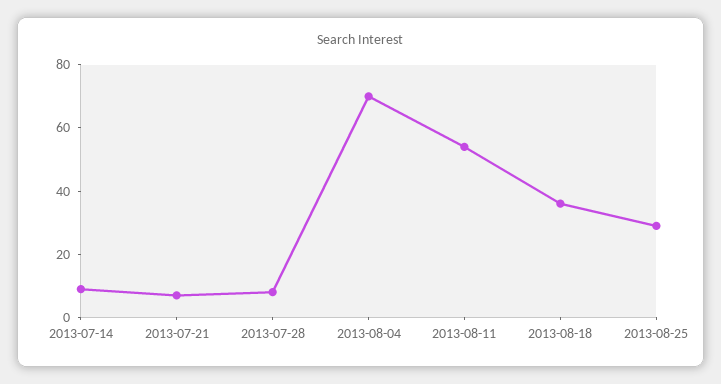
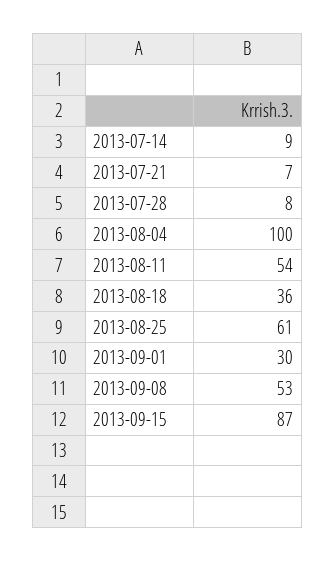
2013-08-04: 70 -> 100
2013-08-25: 30 -> 61
2013-09-01: none -> 30
2013-09-08: none -> 53
2013-09-15: none -> 87

